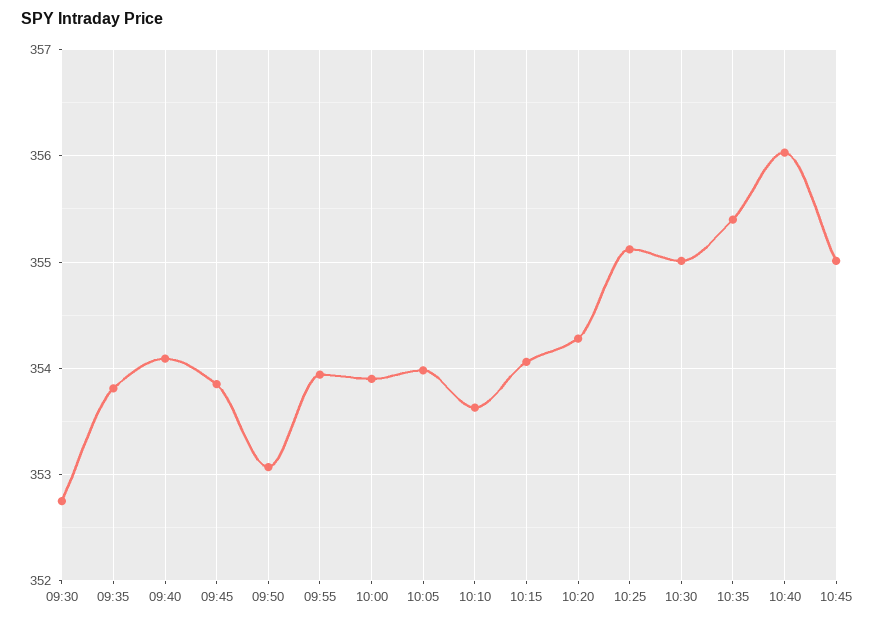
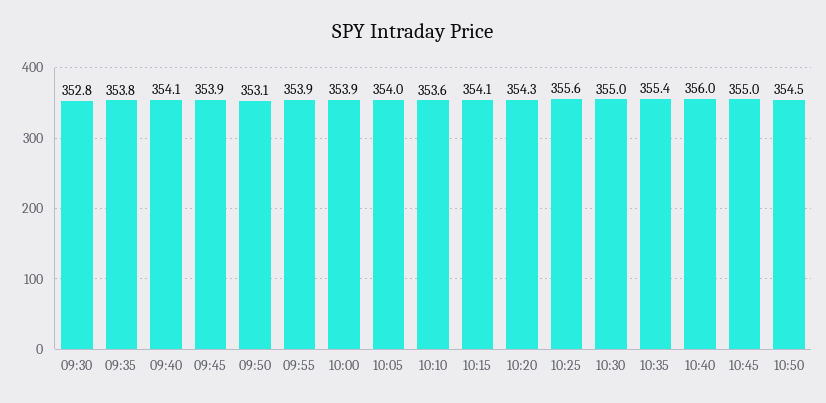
10:25: 355.1 -> 355.6
10:50: none -> 354.5

